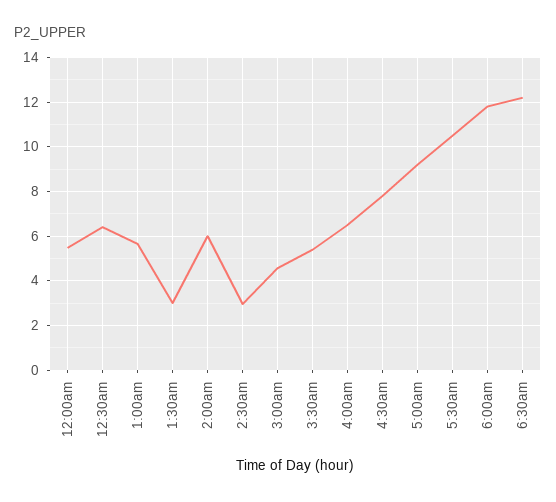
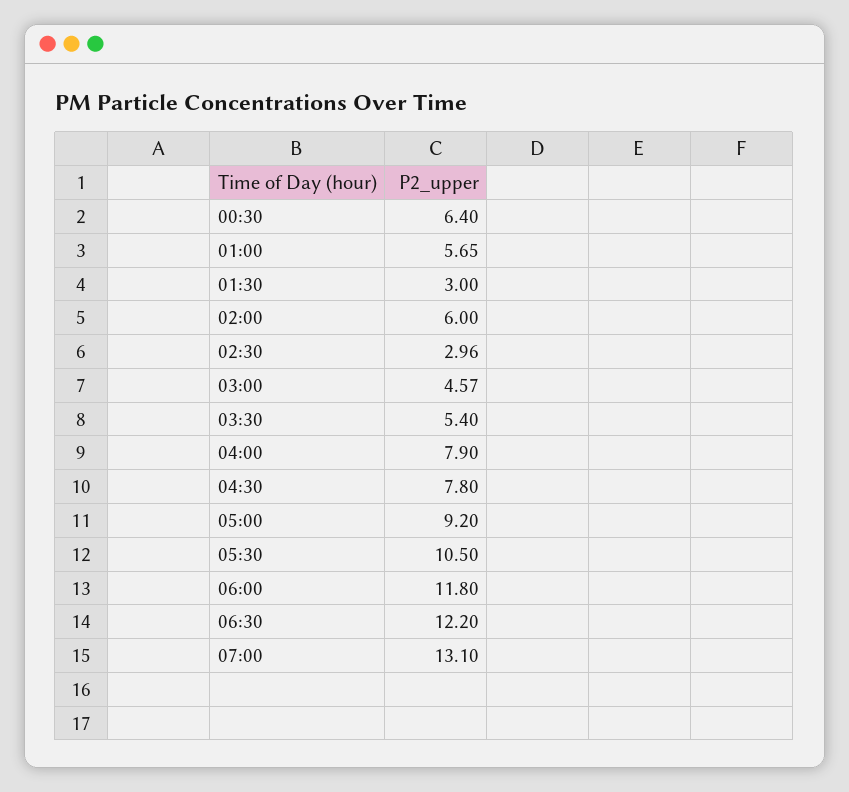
12:00am: 5.5 -> none
4:00am: 6.5 -> 7.9
07:00: none -> 13.1

